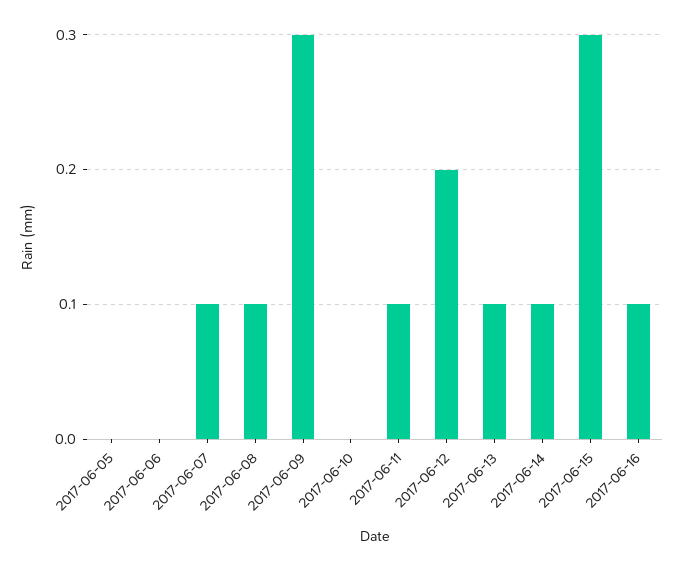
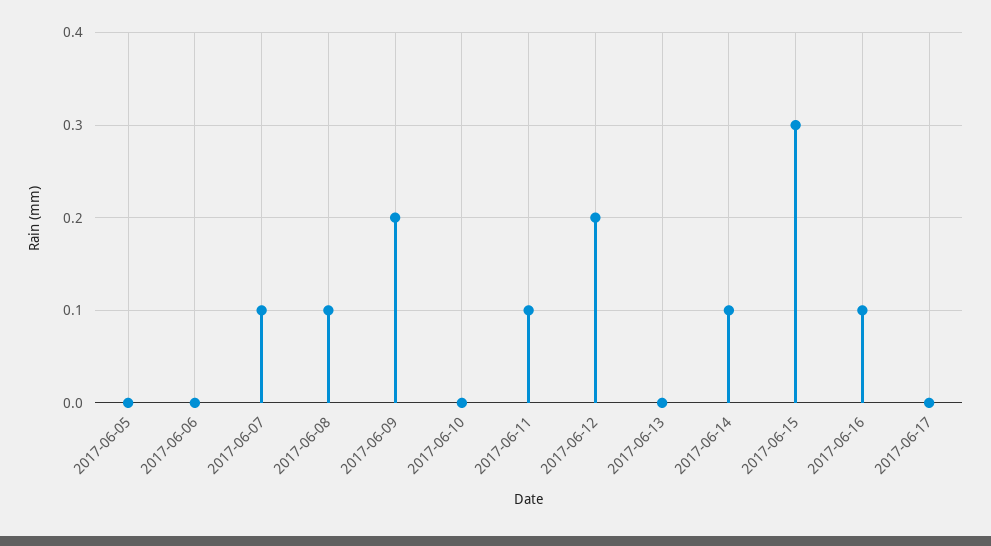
2017-06-09: 0.3 -> 0.2
2017-06-13: 0.1 -> 0
2017-06-17: none -> 0

